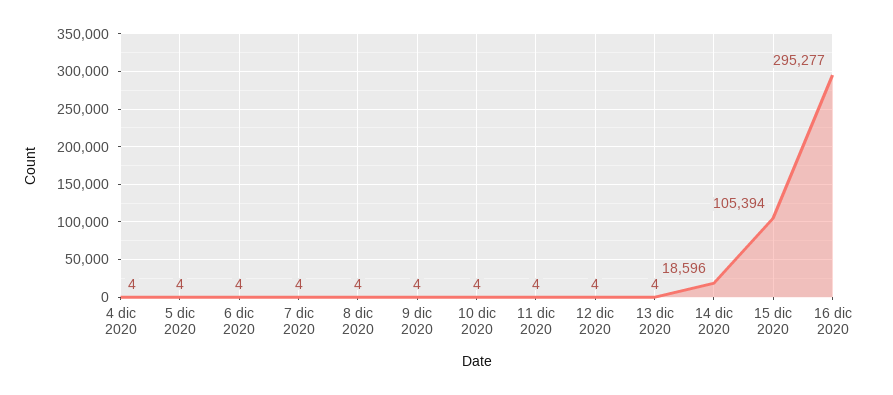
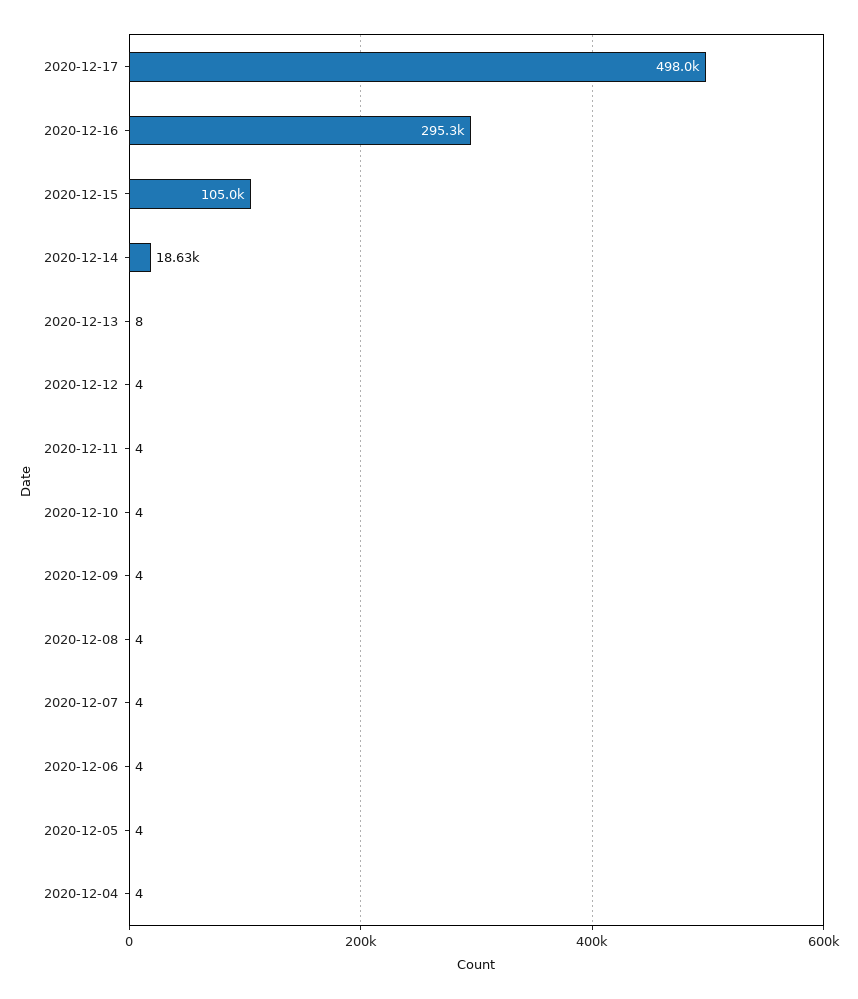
13 dic 2020: 4 -> 8
14 dic 2020: 18596 -> 18630
15 dic 2020: 105394 -> 105000
2020-12-17: none -> 498000

